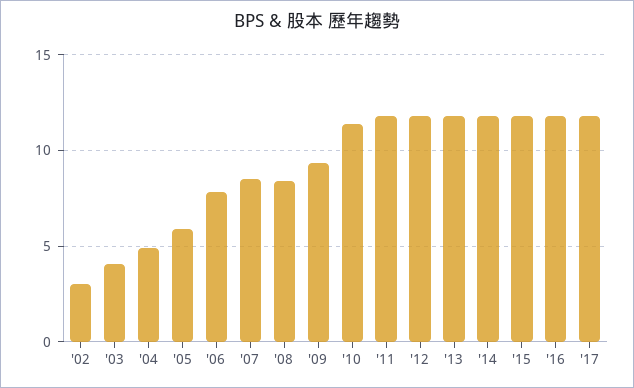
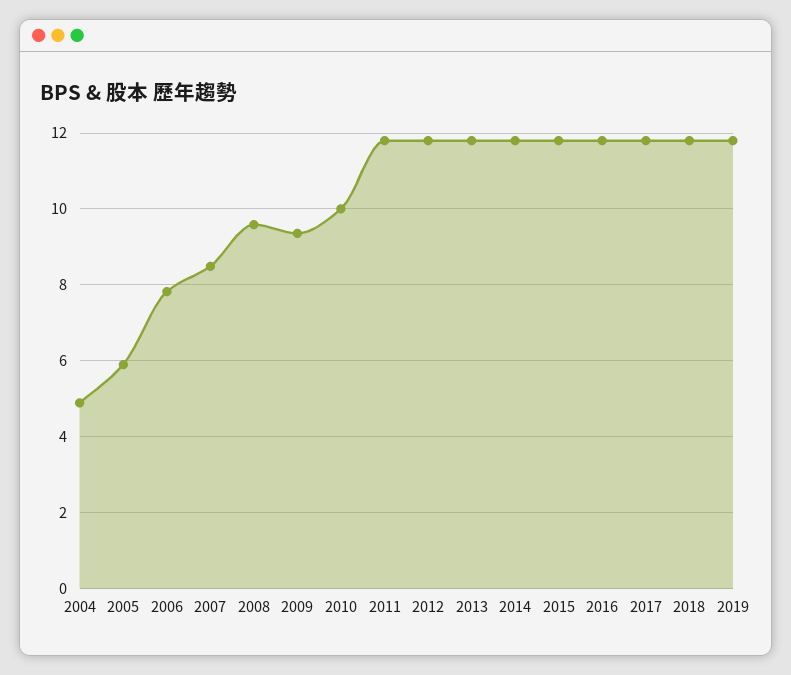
'02: 3 -> none
'03: 4 -> none
'08: 8.5 -> 9.6
'10: 11.5 -> 10
2018: none -> 11.8
2019: none -> 11.8

